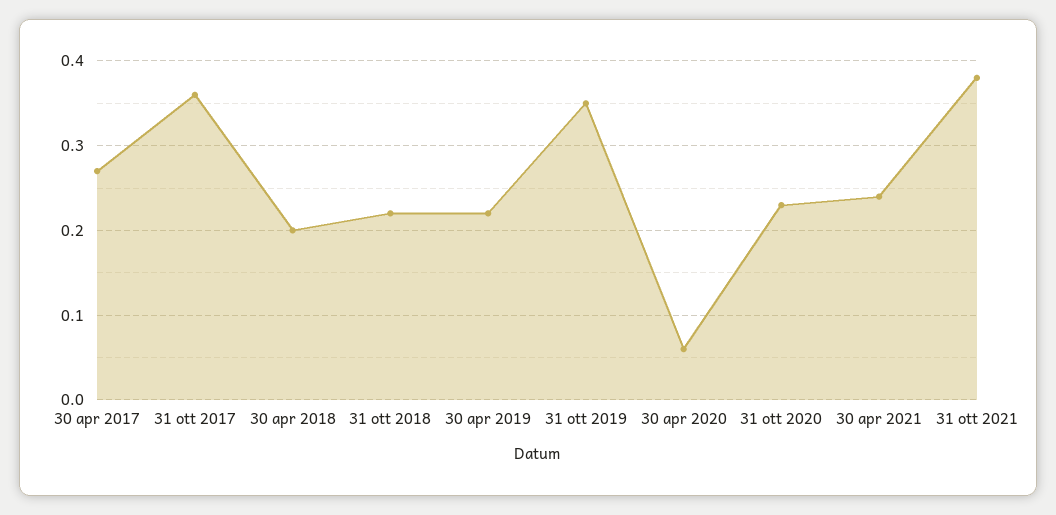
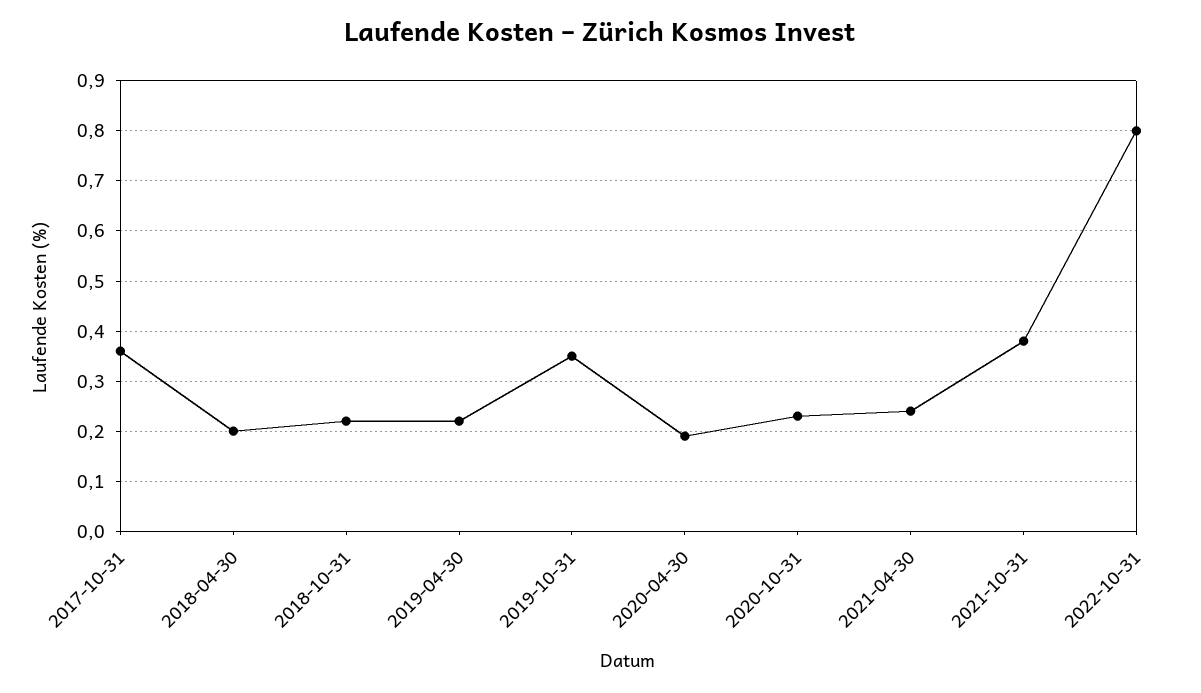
30 apr 2017: 0.27 -> none
30 apr 2020: 0.06 -> 0.2
2022-10-31: none -> 0.8

